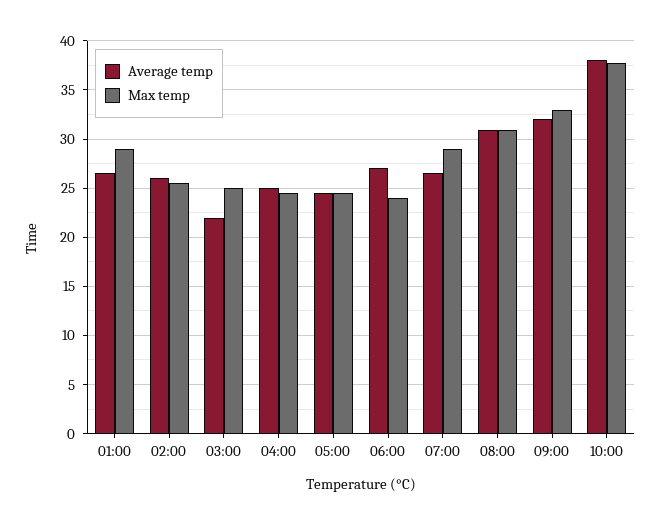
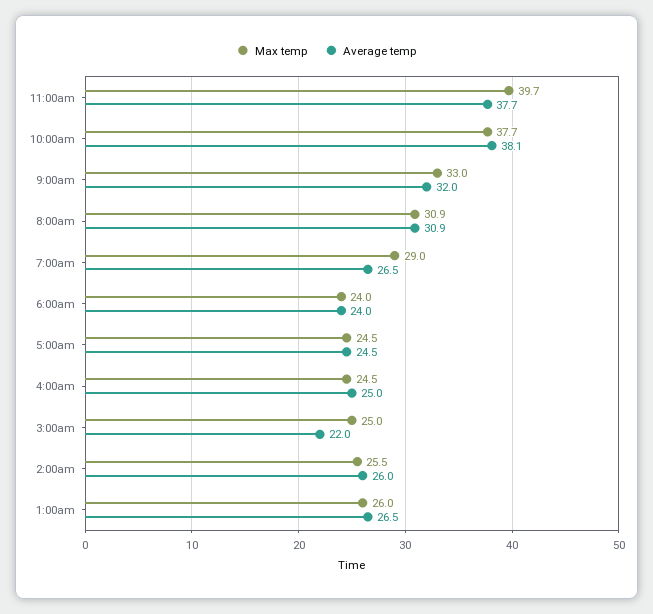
Max temp, 01:00: 29 -> 26
Average temp, 06:00: 27 -> 24
Max temp, 11:00am: none -> 39.7
Average temp, 11:00am: none -> 37.7

